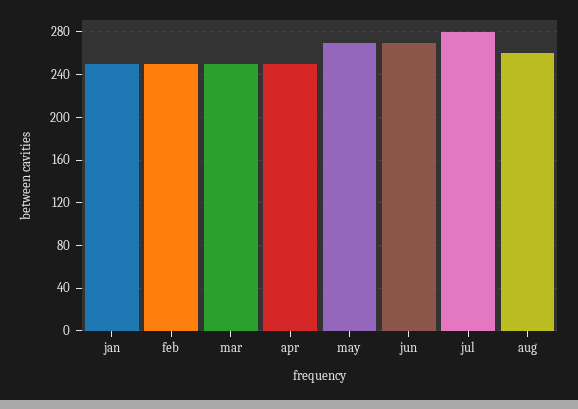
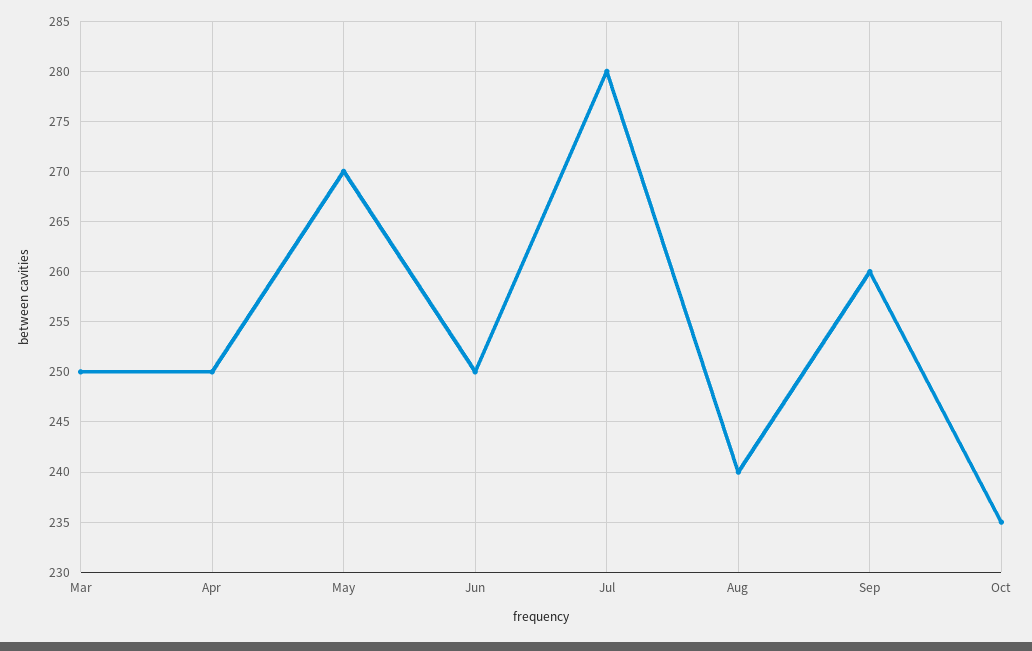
jan: 250 -> none
feb: 250 -> none
jun: 270 -> 250
aug: 260 -> 240
Sep: none -> 260
Oct: none -> 235

